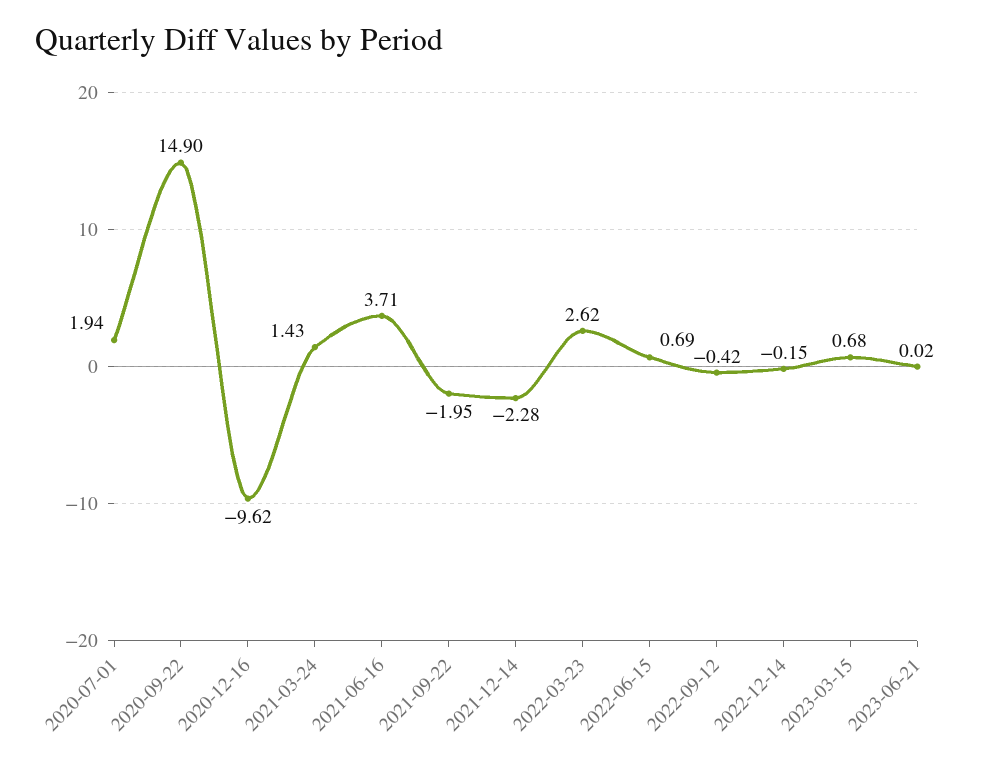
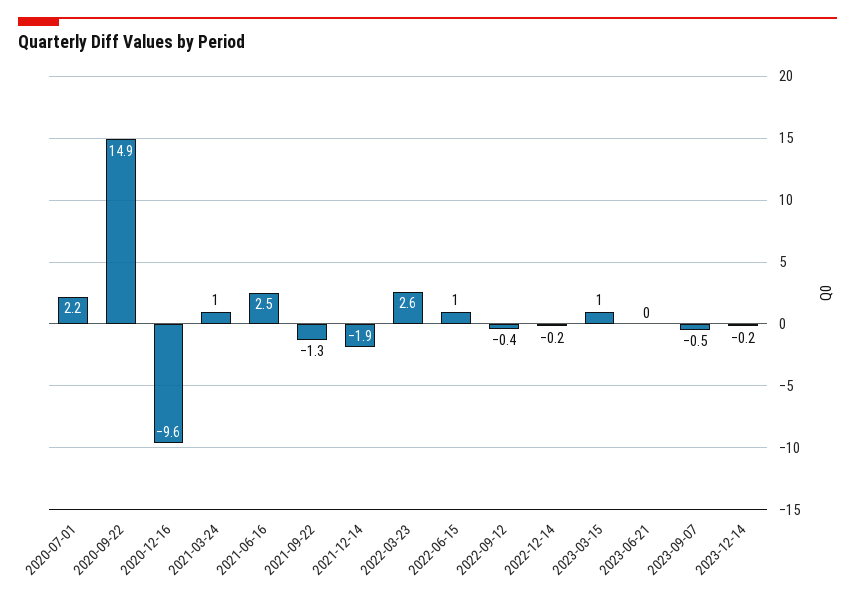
2020-07-01: 1.94 -> 2.2
2021-03-24: 1.43 -> 1
2021-06-16: 3.71 -> 2.5
2021-09-22: -1.95 -> -1.3
2021-12-14: -2.28 -> -1.9
2022-06-15: 0.69 -> 1
2023-03-15: 0.68 -> 1
2023-09-07: none -> -0.5
2023-12-14: none -> -0.2

